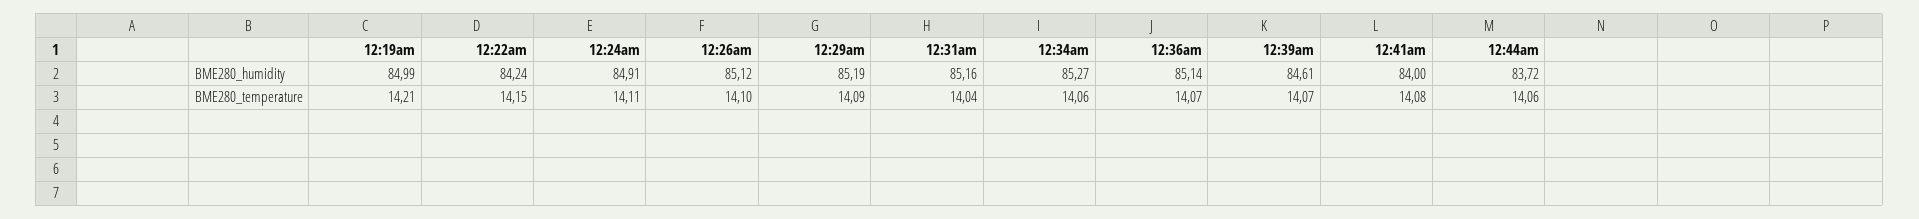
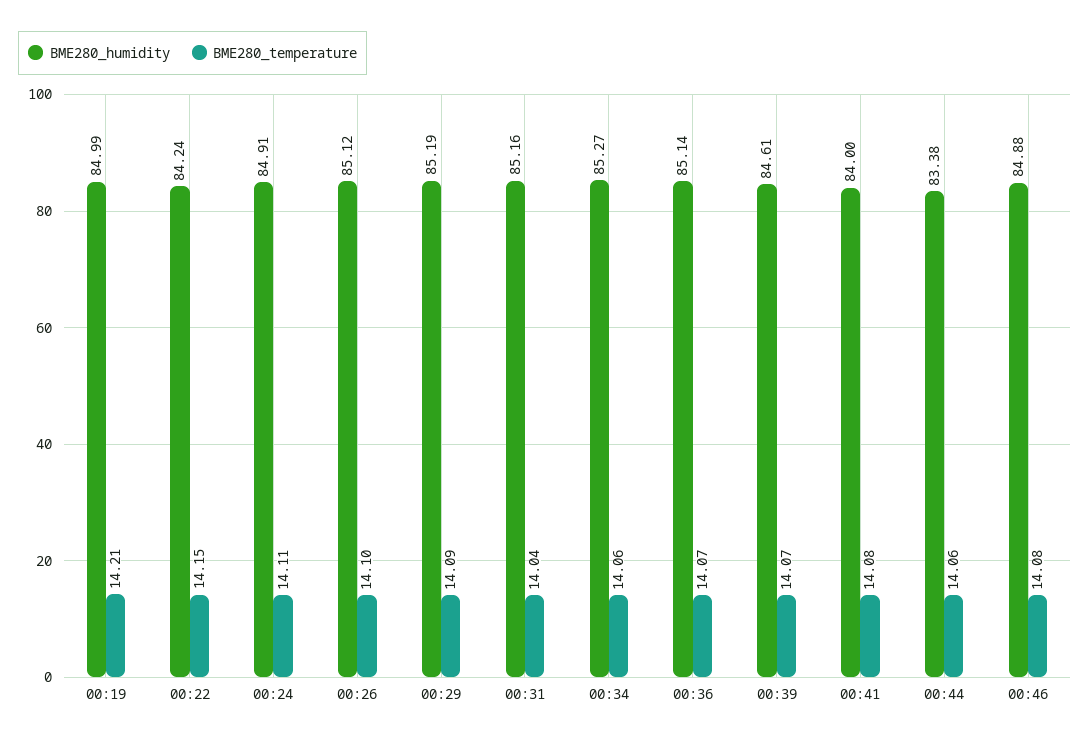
BME280_humidity, 12:44am: 83.72 -> 83.38
BME280_humidity, 00:46: none -> 84.88
BME280_temperature, 00:46: none -> 14.08

